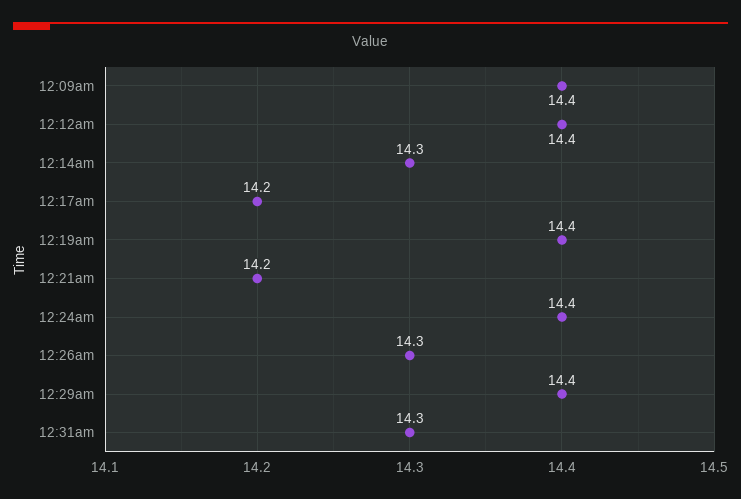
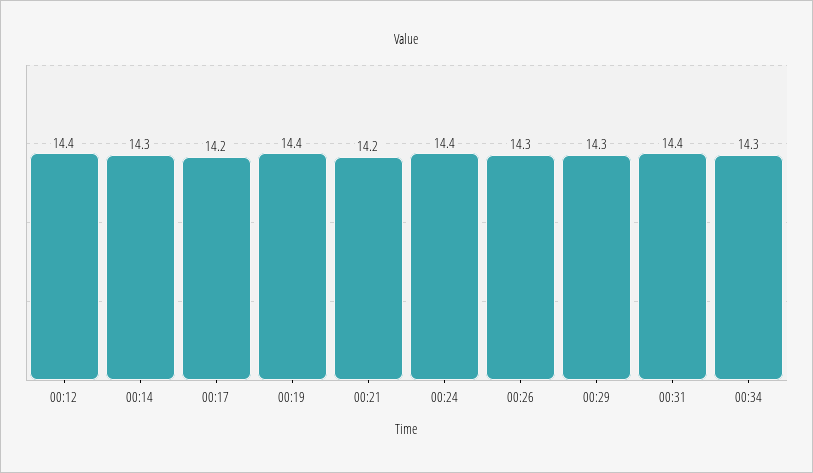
12:09am: 14.4 -> none
12:29am: 14.4 -> 14.3
12:31am: 14.3 -> 14.4
00:34: none -> 14.3

